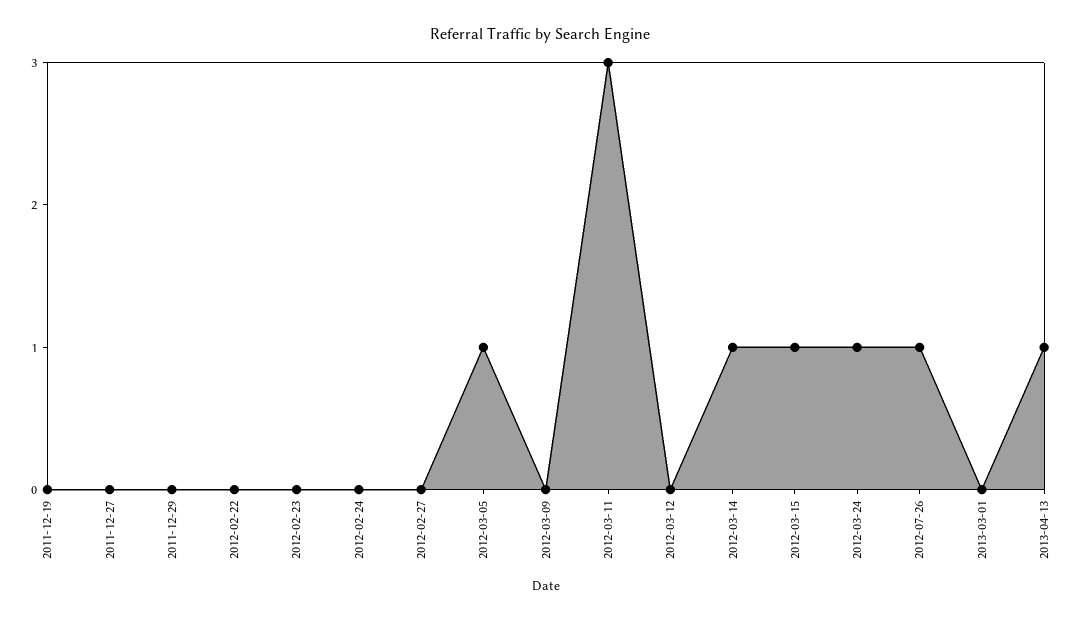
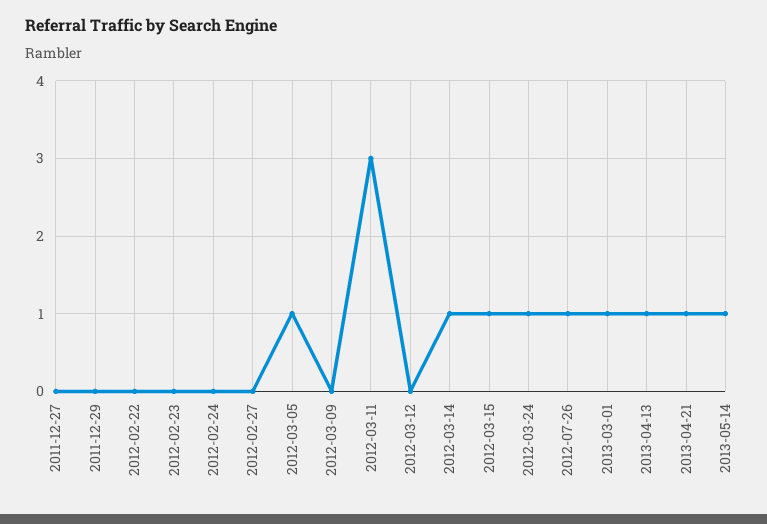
2011-12-19: 0 -> none
2013-03-01: 0 -> 1
2013-04-21: none -> 1
2013-05-14: none -> 1

